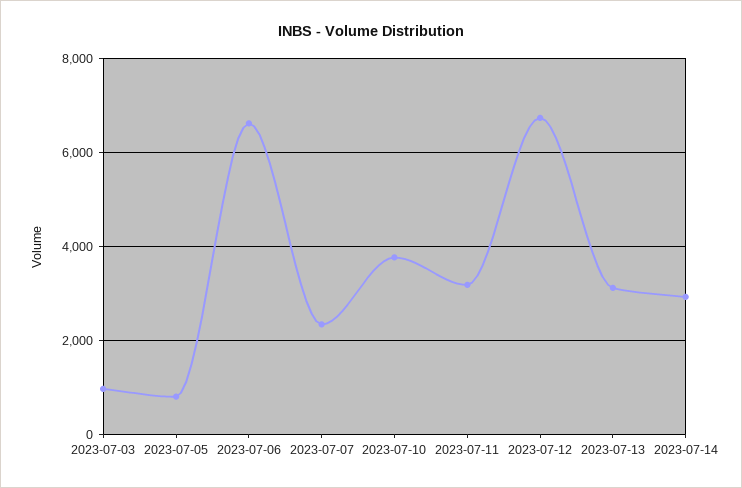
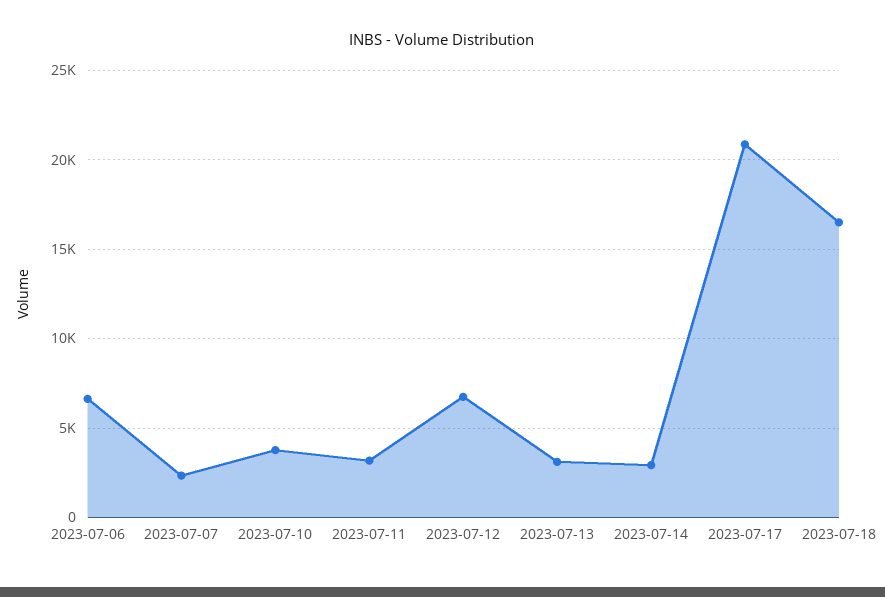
2023-07-03: 1000 -> none
2023-07-05: 800 -> none
2023-07-17: none -> 21000
2023-07-18: none -> 16500

